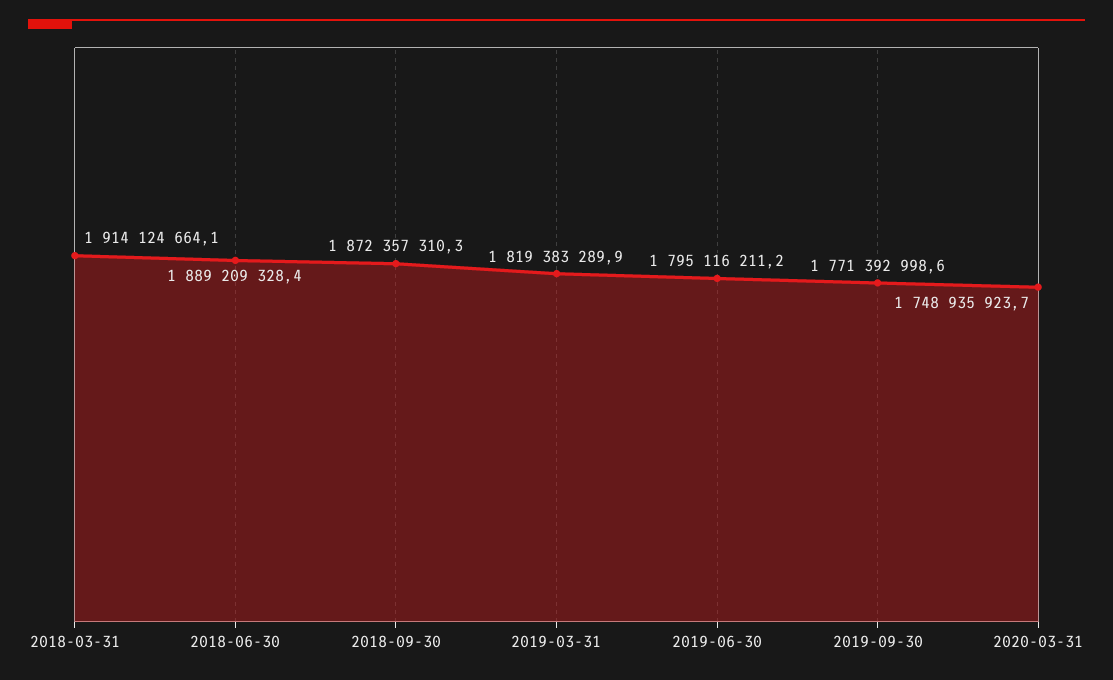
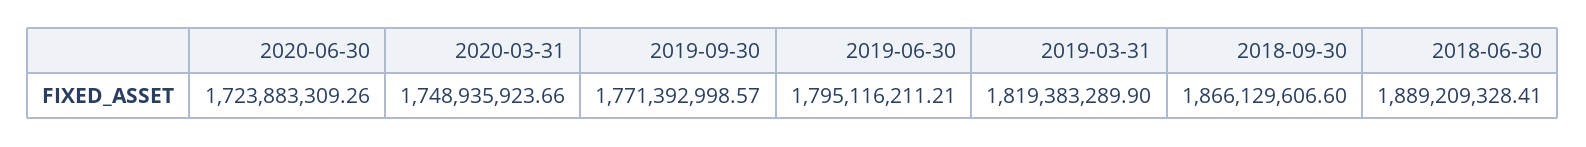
2018-03-31: 1914124664.1 -> none
2018-09-30: 1872357310.3 -> 1866129606.6
2020-06-30: none -> 1723883309.26

